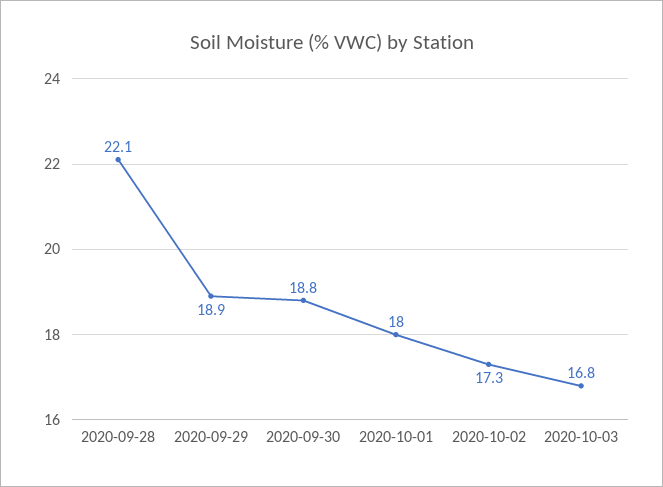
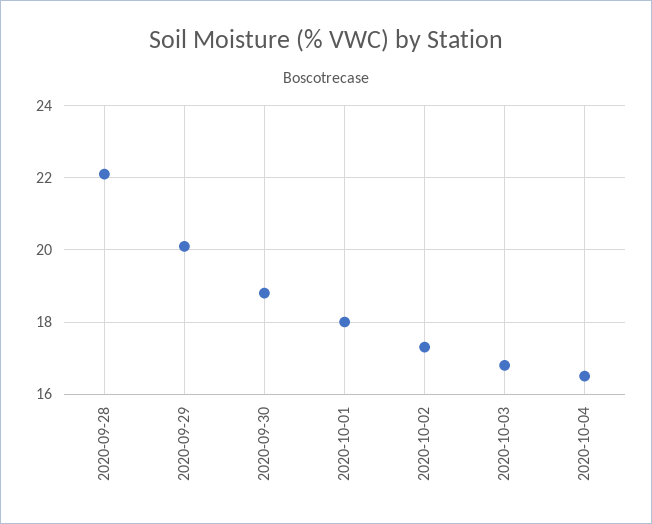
2020-09-29: 18.9 -> 20
2020-10-04: none -> 16.5

